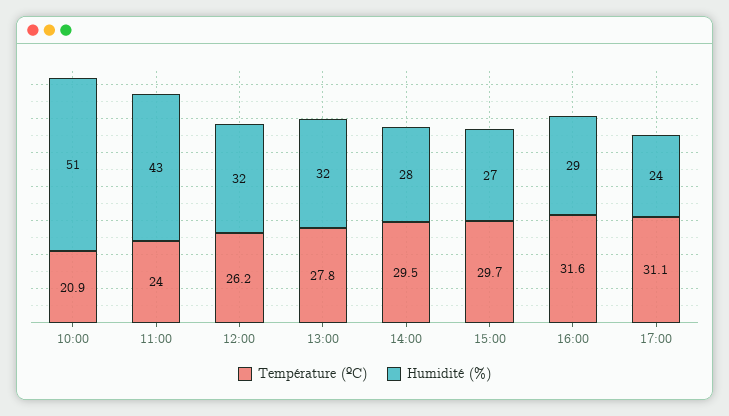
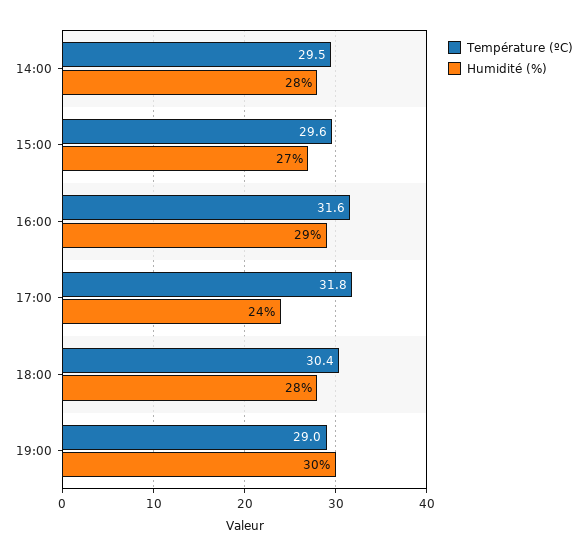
Température (ºC), 10:00: 20.9 -> none
Humidité (%), 10:00: 51 -> none
Température (ºC), 11:00: 24 -> none
Humidité (%), 11:00: 43 -> none
Température (ºC), 12:00: 26.2 -> none
Humidité (%), 12:00: 32 -> none
Température (ºC), 13:00: 27.8 -> none
Humidité (%), 13:00: 32 -> none
Température (ºC), 15:00: 29.7 -> 29.6
Température (ºC), 17:00: 31.1 -> 31.8
Température (ºC), 18:00: none -> 30.4
Humidité (%), 18:00: none -> 28
Température (ºC), 19:00: none -> 29
Humidité (%), 19:00: none -> 30

